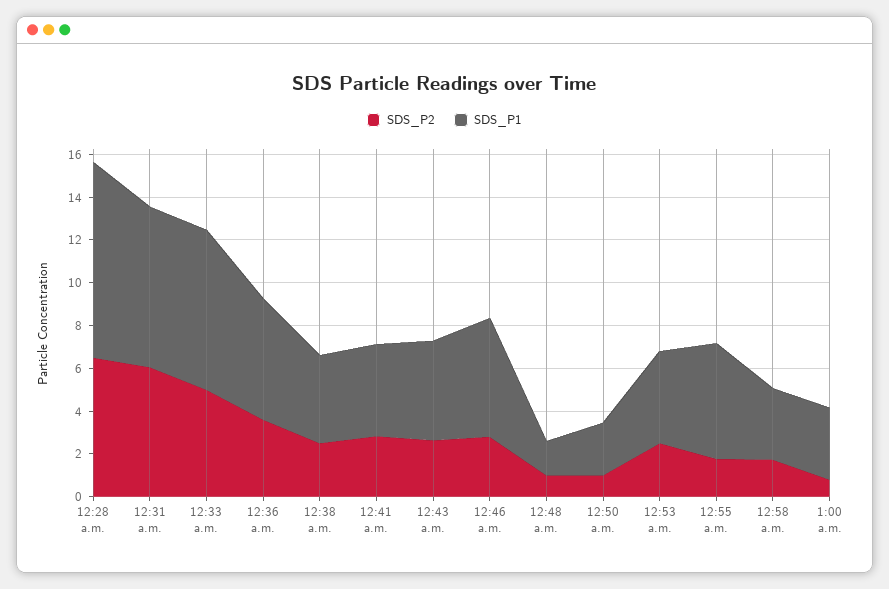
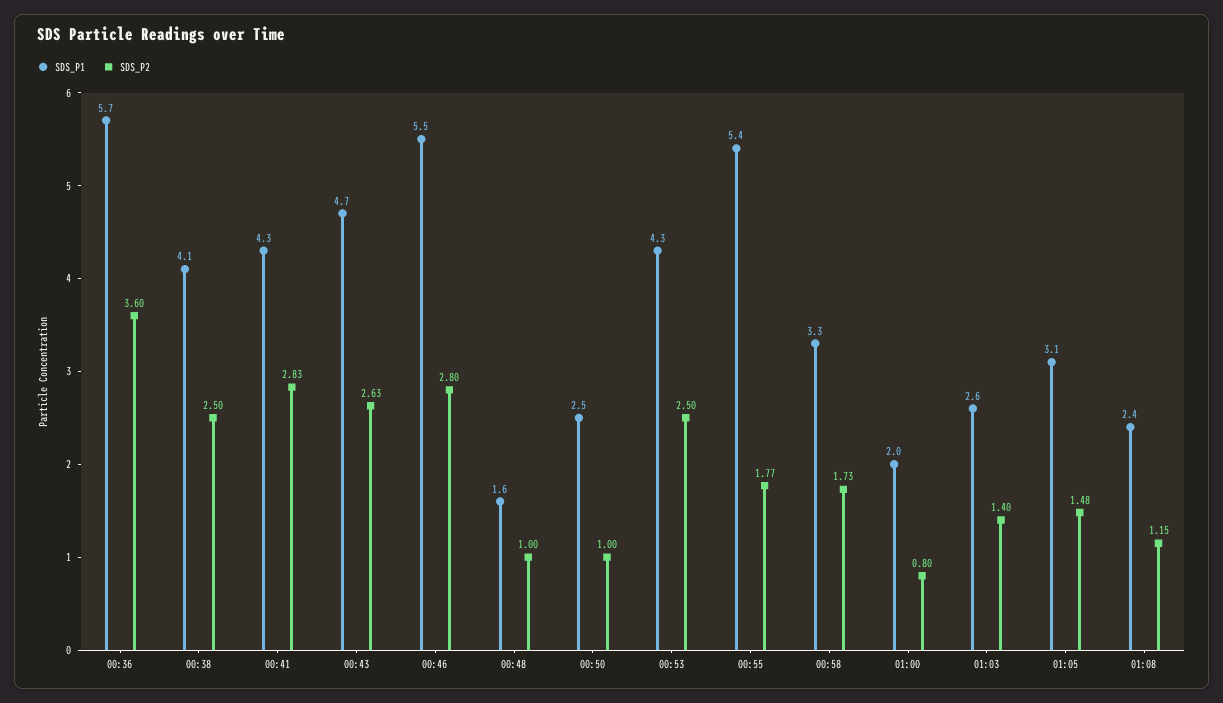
SDS_P2, 12:28 a.m.: 6.5 -> none
SDS_P1, 12:28 a.m.: 9 -> none
SDS_P2, 12:31 a.m.: 6 -> none
SDS_P1, 12:31 a.m.: 7.5 -> none
SDS_P2, 12:33 a.m.: 5 -> none
SDS_P1, 12:33 a.m.: 7.5 -> none
SDS_P1, 1:00 a.m.: 3.5 -> 2
SDS_P1, 01:03: none -> 2.6
SDS_P2, 01:03: none -> 1.4
SDS_P1, 01:05: none -> 3.1
SDS_P2, 01:05: none -> 1.48
SDS_P1, 01:08: none -> 2.4
SDS_P2, 01:08: none -> 1.15

